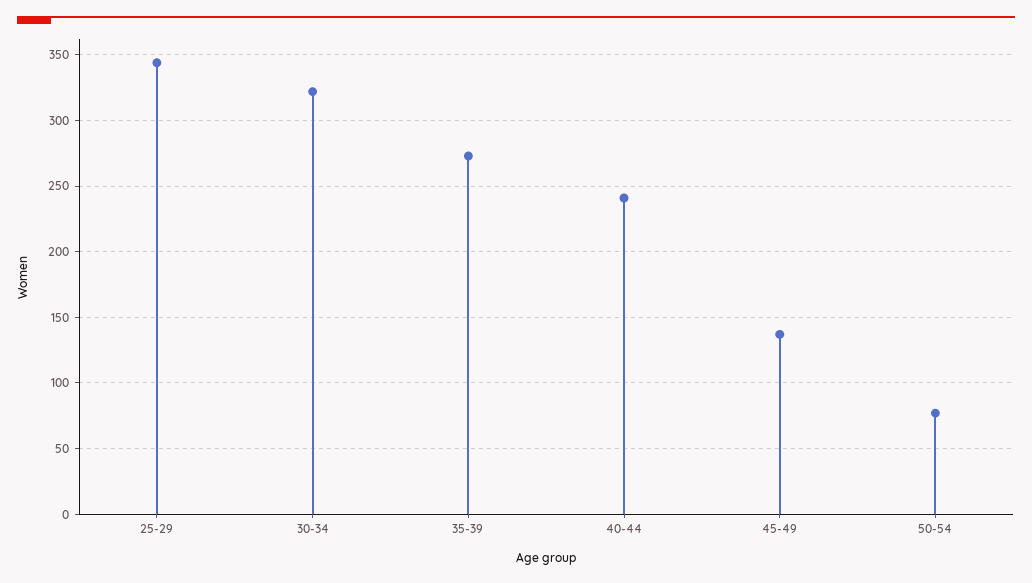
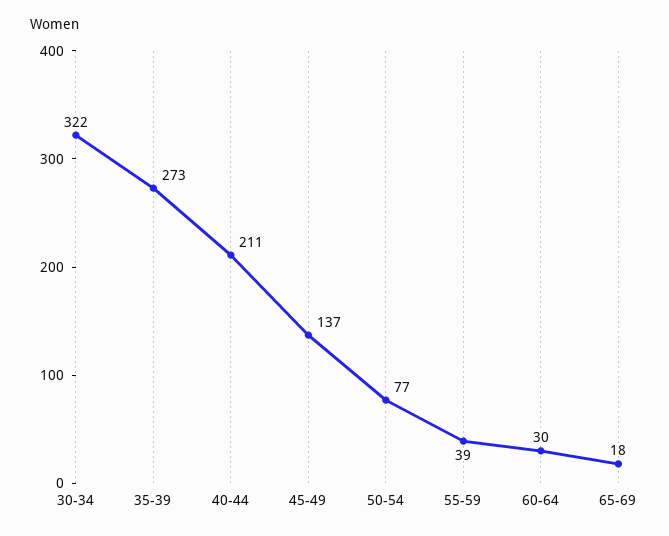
25-29: 345 -> none
40-44: 240 -> 211
55-59: none -> 39
60-64: none -> 30
65-69: none -> 18

